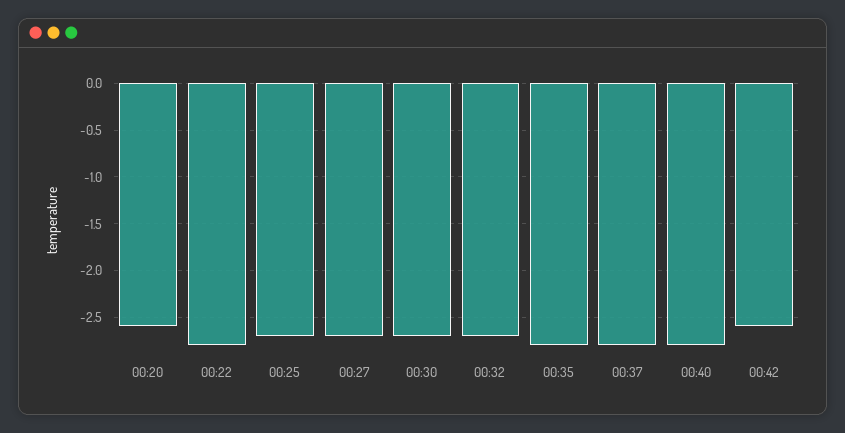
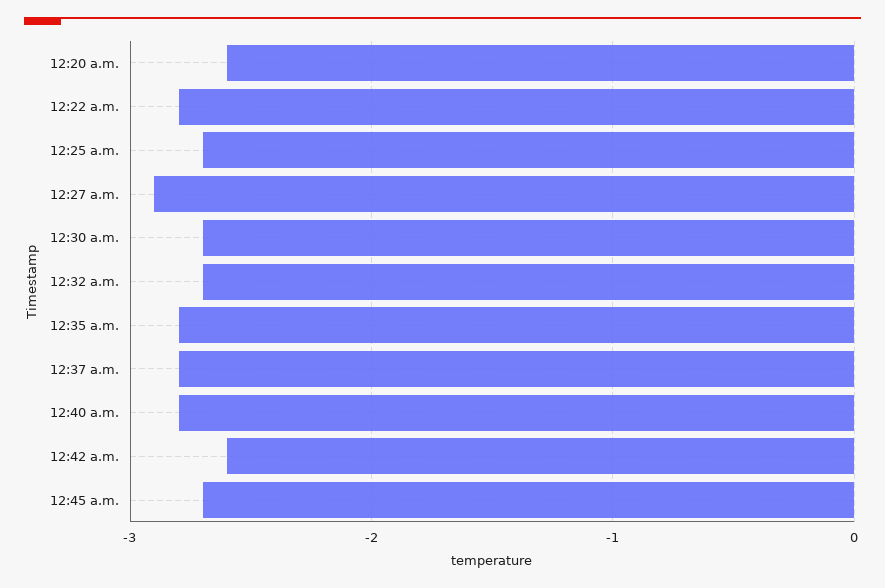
00:27: -2.7 -> -2.9
12:45 a.m.: none -> -2.7

